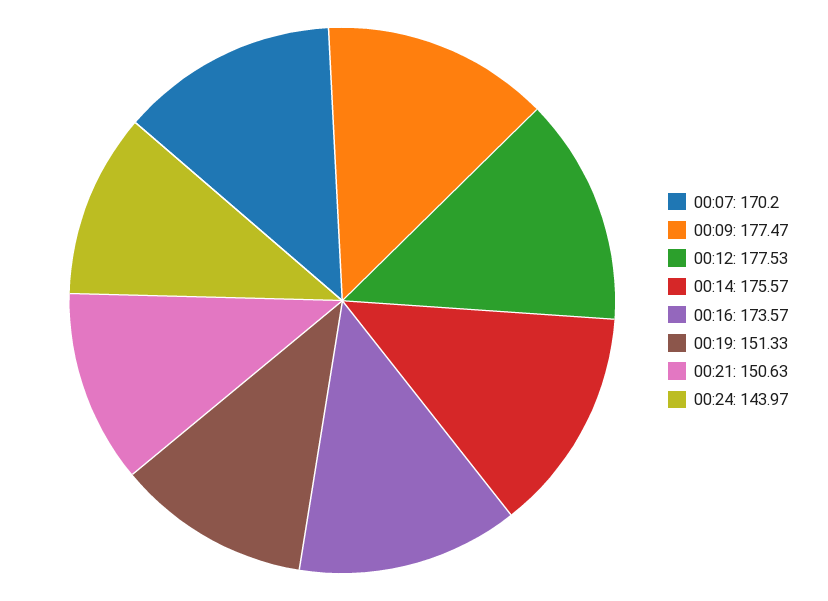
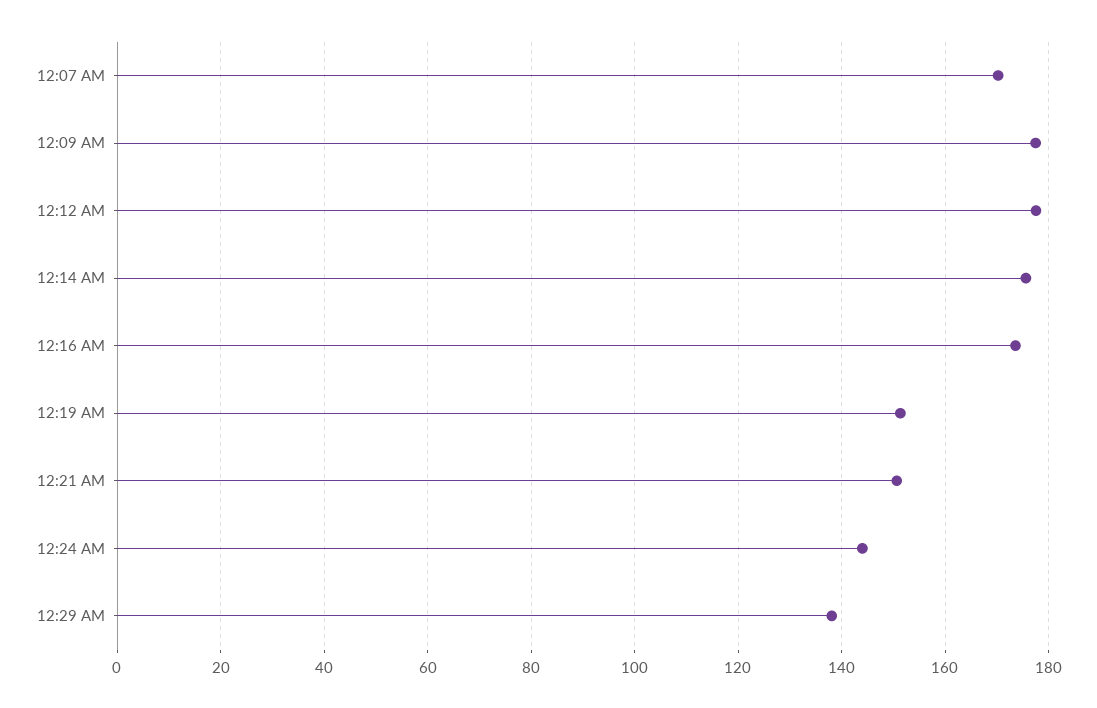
12:29 AM: none -> 138

